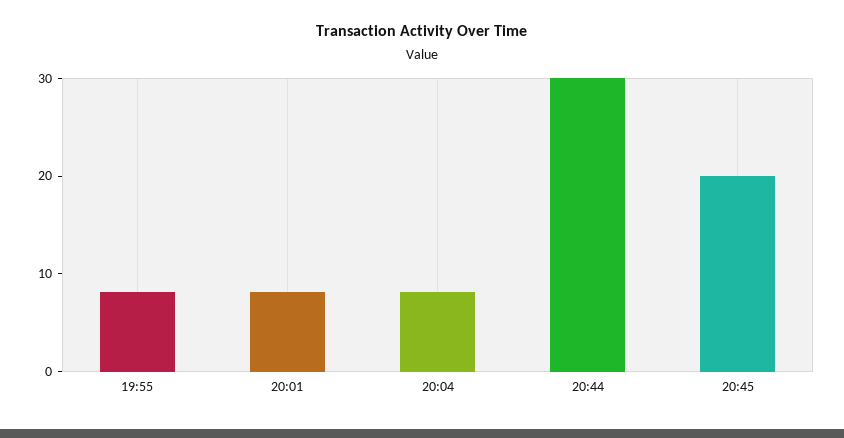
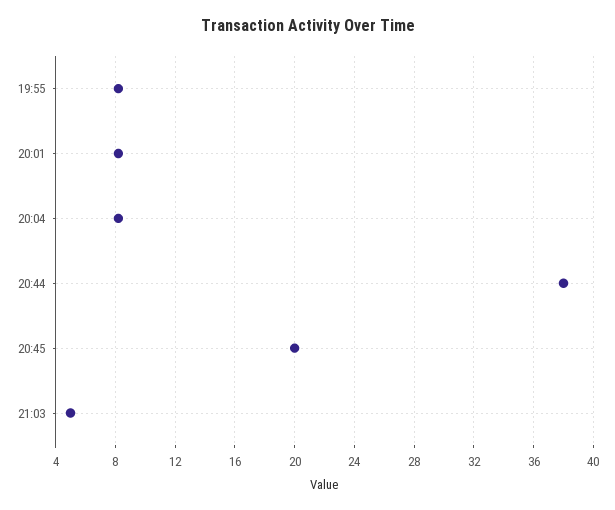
20:44: 30 -> 38
21:03: none -> 5

